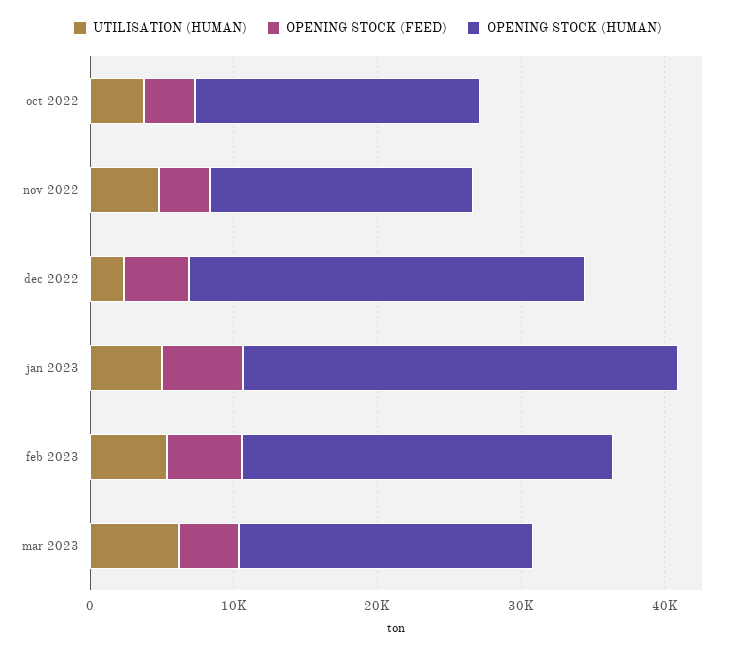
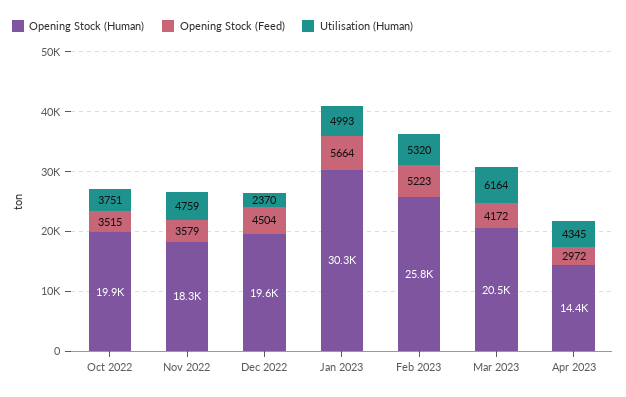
OPENING STOCK (HUMAN), dec 2022: 28000 -> 19600
OPENING STOCK (HUMAN), Apr 2023: none -> 14400
OPENING STOCK (FEED), Apr 2023: none -> 2972
UTILISATION (HUMAN), Apr 2023: none -> 4345

